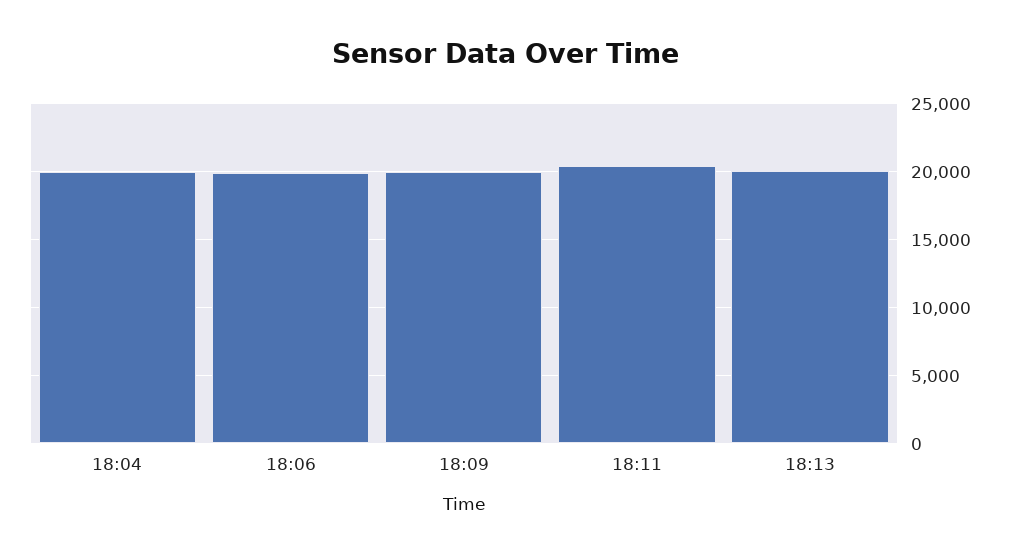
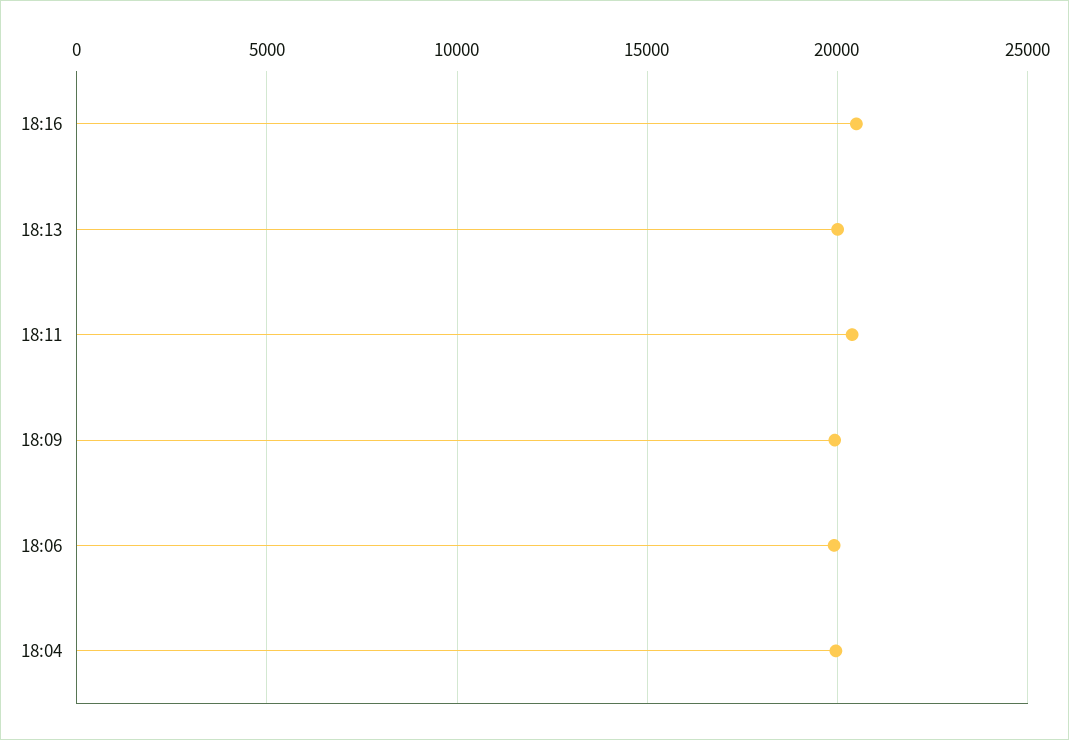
18:16: none -> 20500

